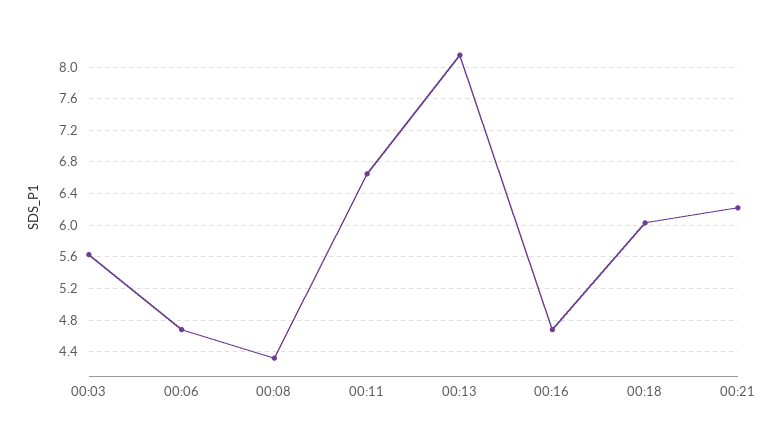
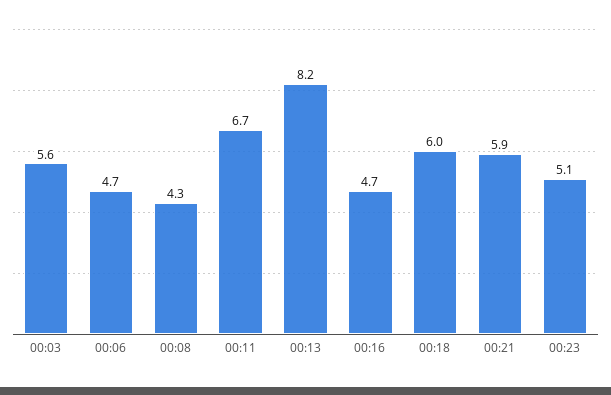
00:21: 6.2 -> 5.9
00:23: none -> 5.1

